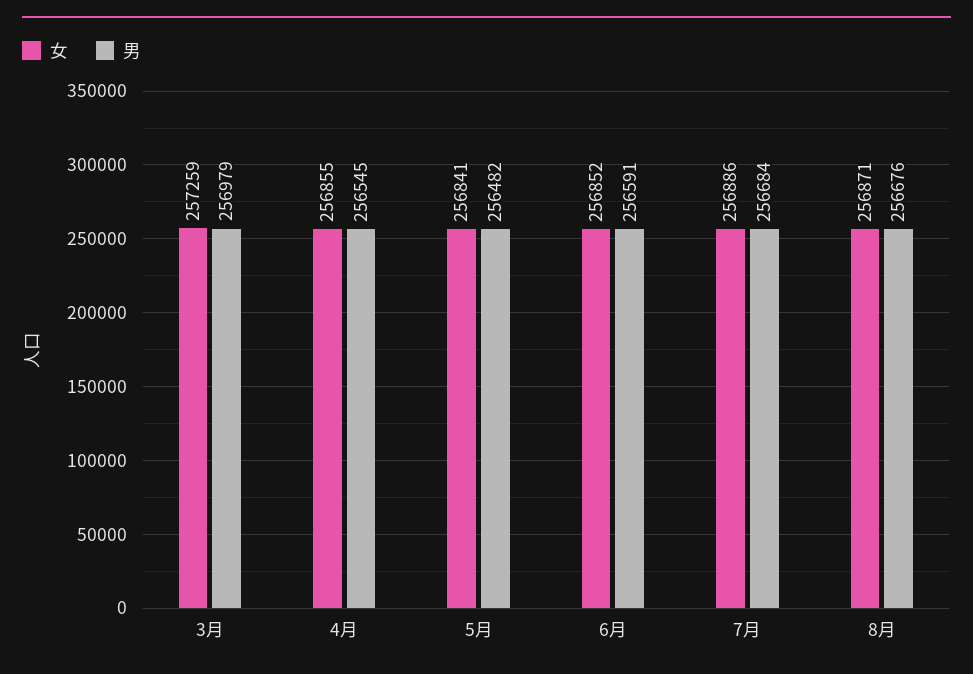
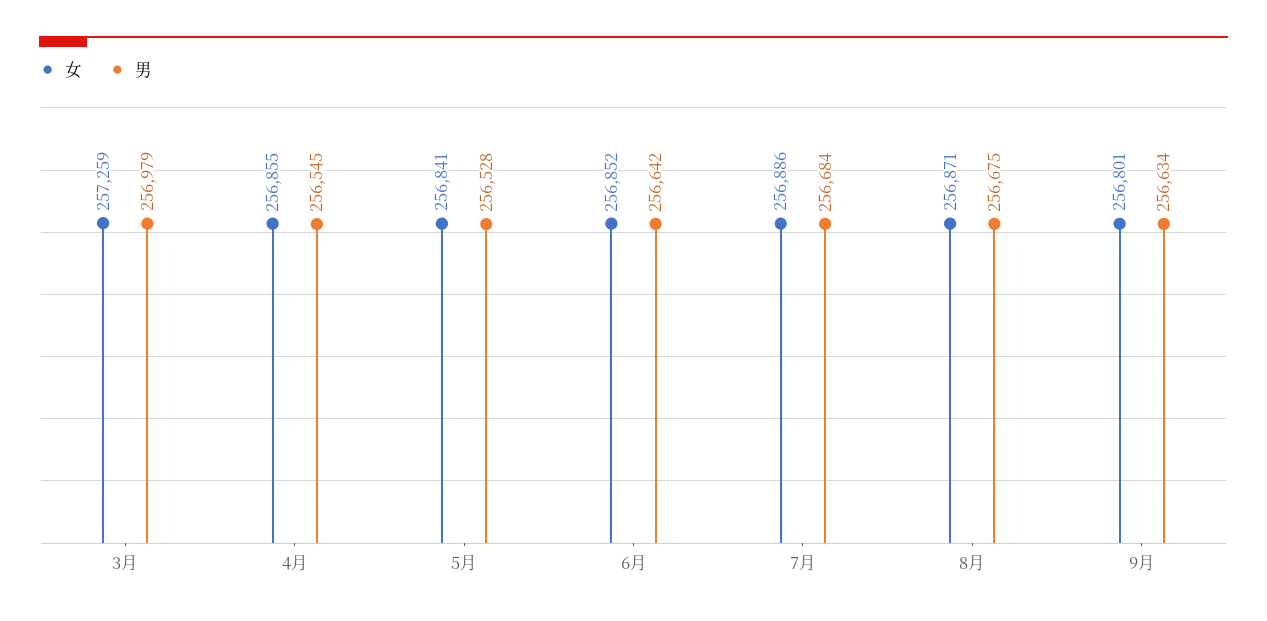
男, 5月: 256482 -> 256528
男, 6月: 256591 -> 256642
男, 8月: 256676 -> 256675
女, 9月: none -> 256801
男, 9月: none -> 256634

